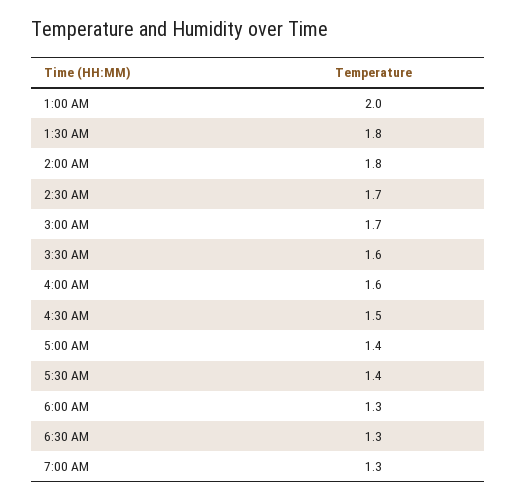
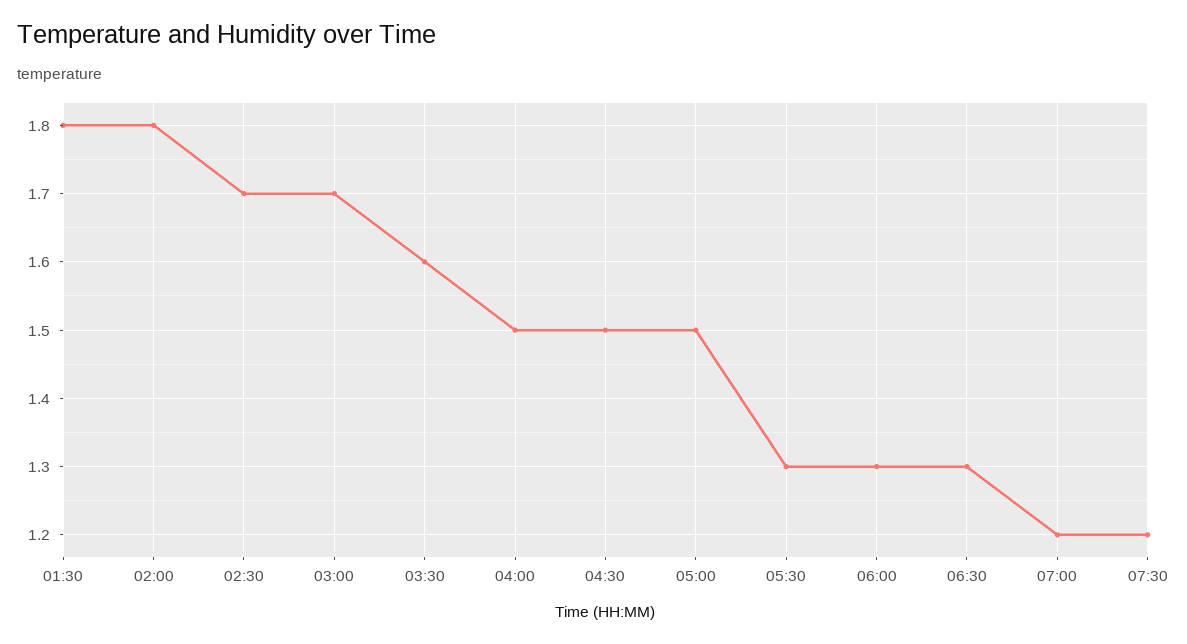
1:00 AM: 2 -> none
4:00 AM: 1.6 -> 1.5
5:00 AM: 1.4 -> 1.5
5:30 AM: 1.4 -> 1.3
7:00 AM: 1.3 -> 1.2
07:30: none -> 1.2

